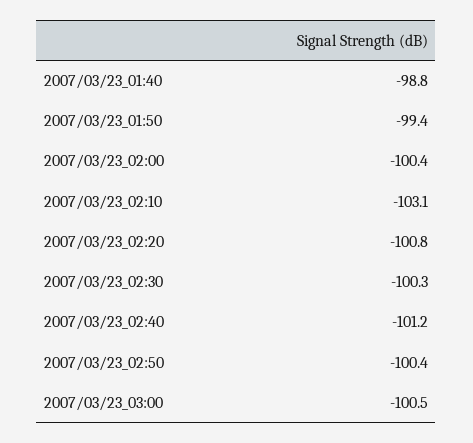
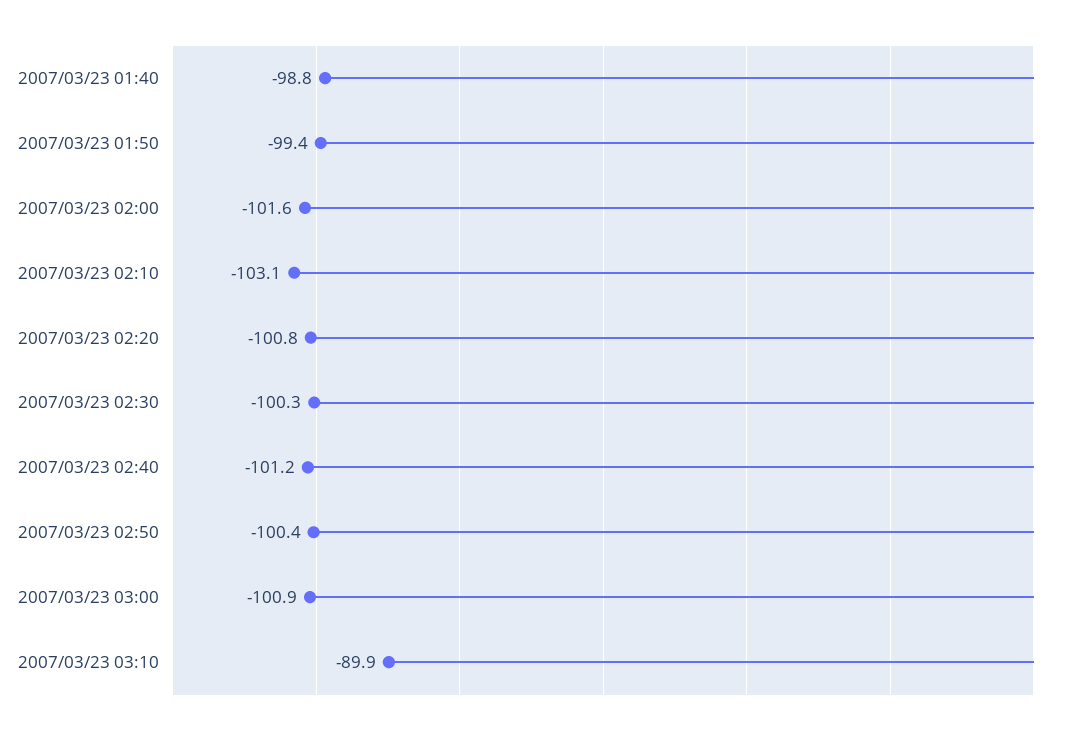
2007/03/23_02:00: -100.4 -> -101.6
2007/03/23_03:00: -100.5 -> -100.9
2007/03/23 03:10: none -> -89.9

